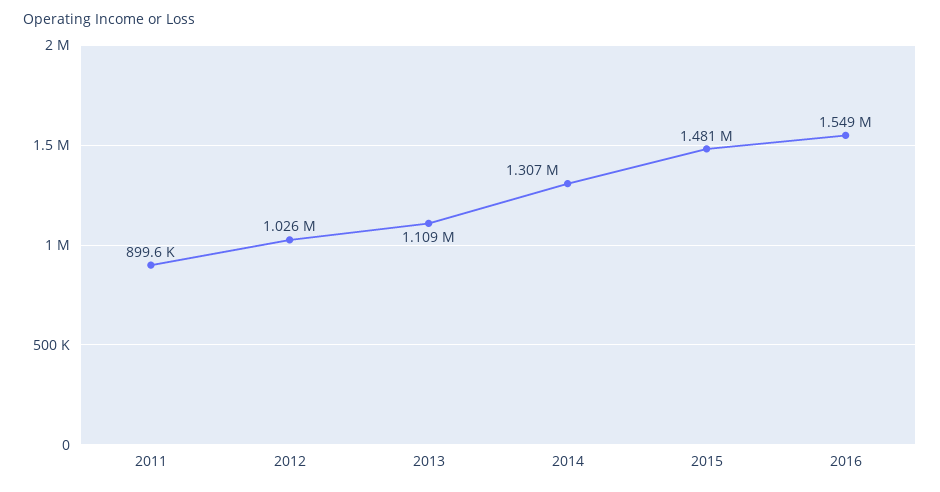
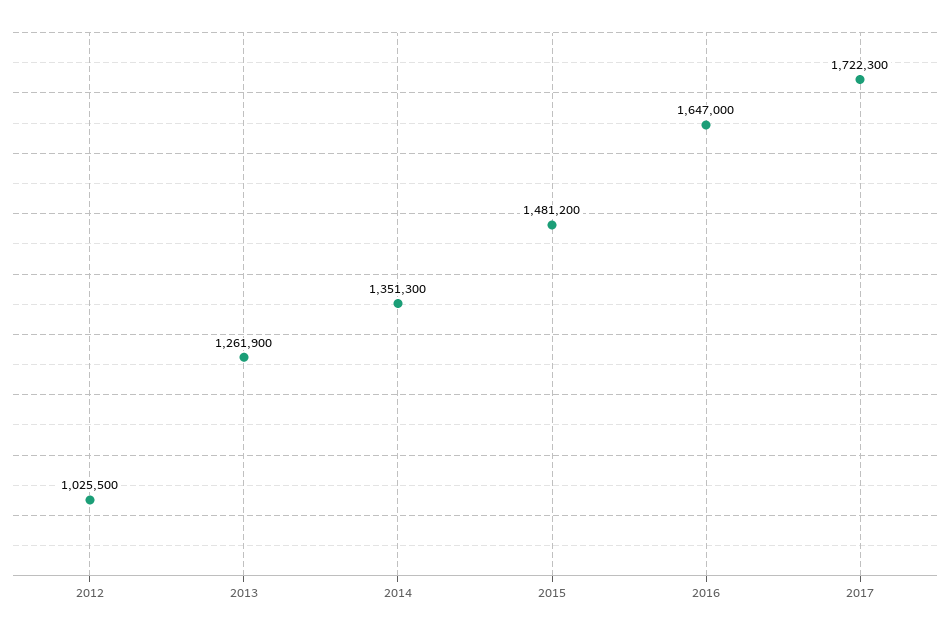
2011: 899600 -> none
2013: 1109000 -> 1261900
2014: 1307000 -> 1351300
2016: 1549000 -> 1647000
2017: none -> 1722300

